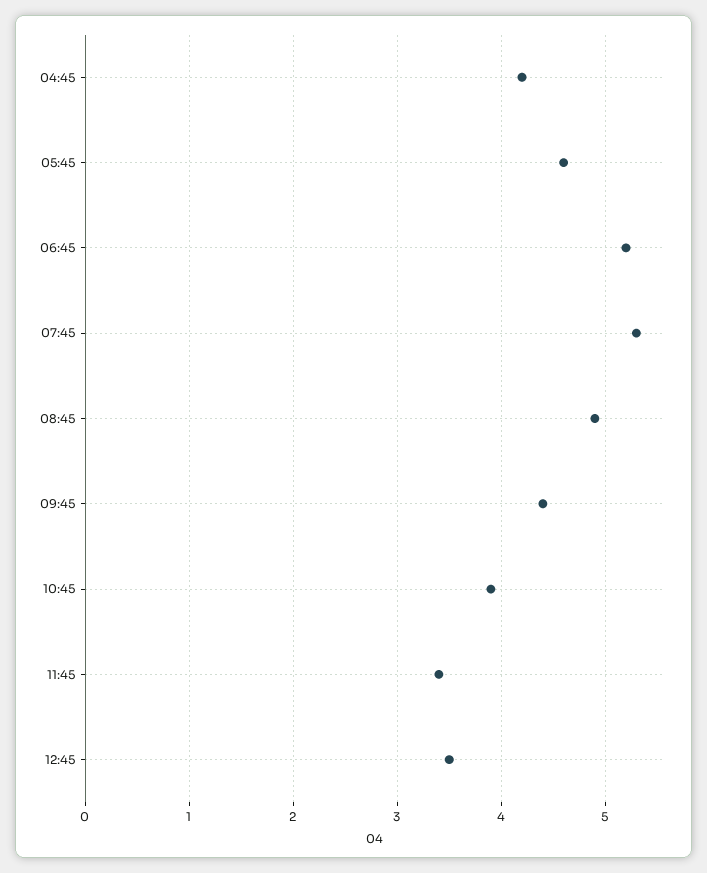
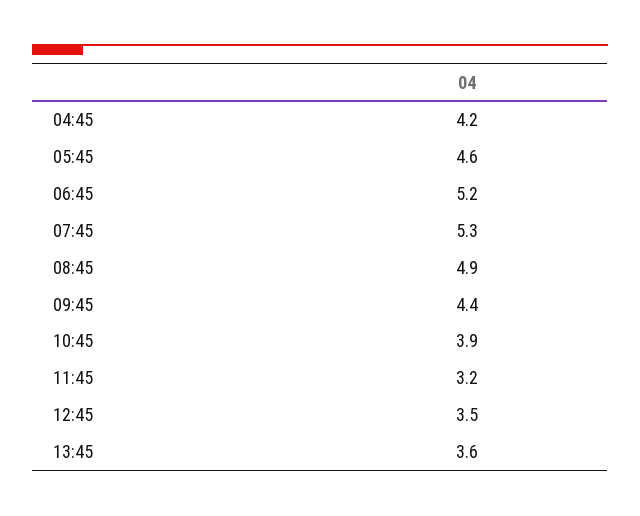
11:45: 3.4 -> 3.2
13:45: none -> 3.6

